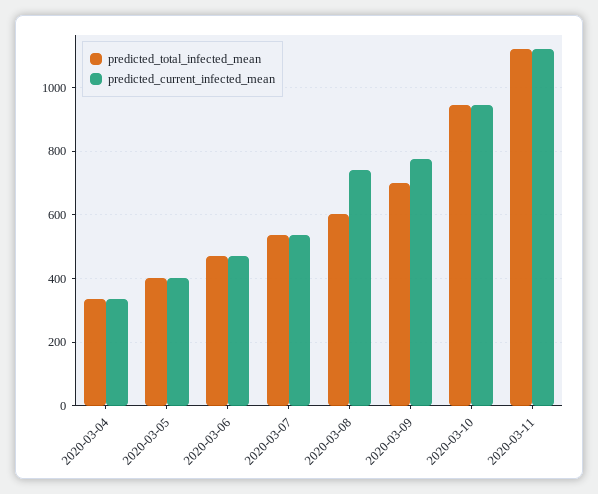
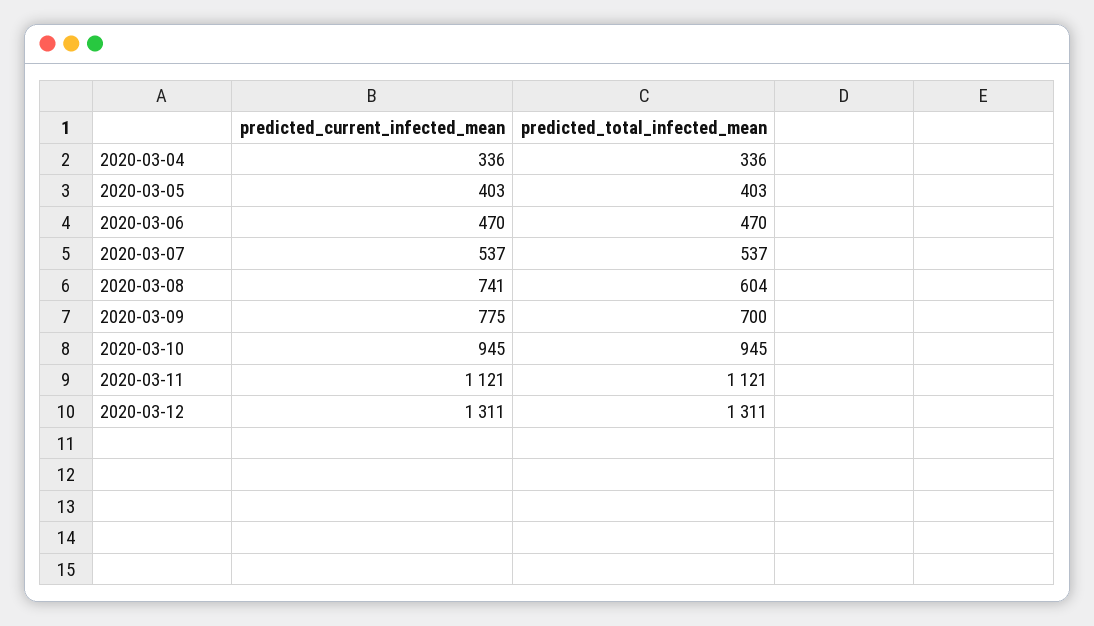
predicted_current_infected_mean, 2020-03-12: none -> 1311
predicted_total_infected_mean, 2020-03-12: none -> 1311

